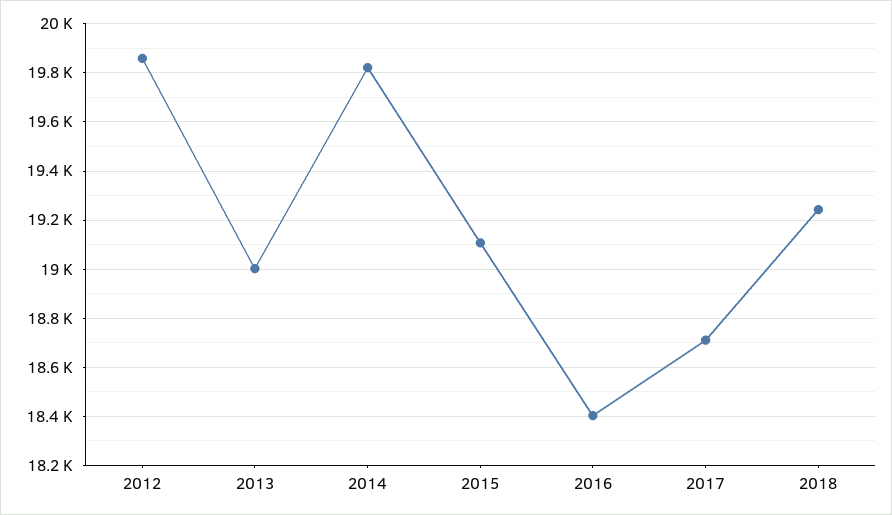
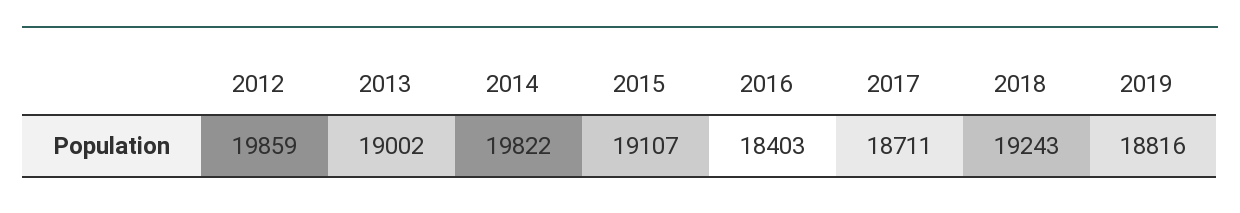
2019: none -> 18816

